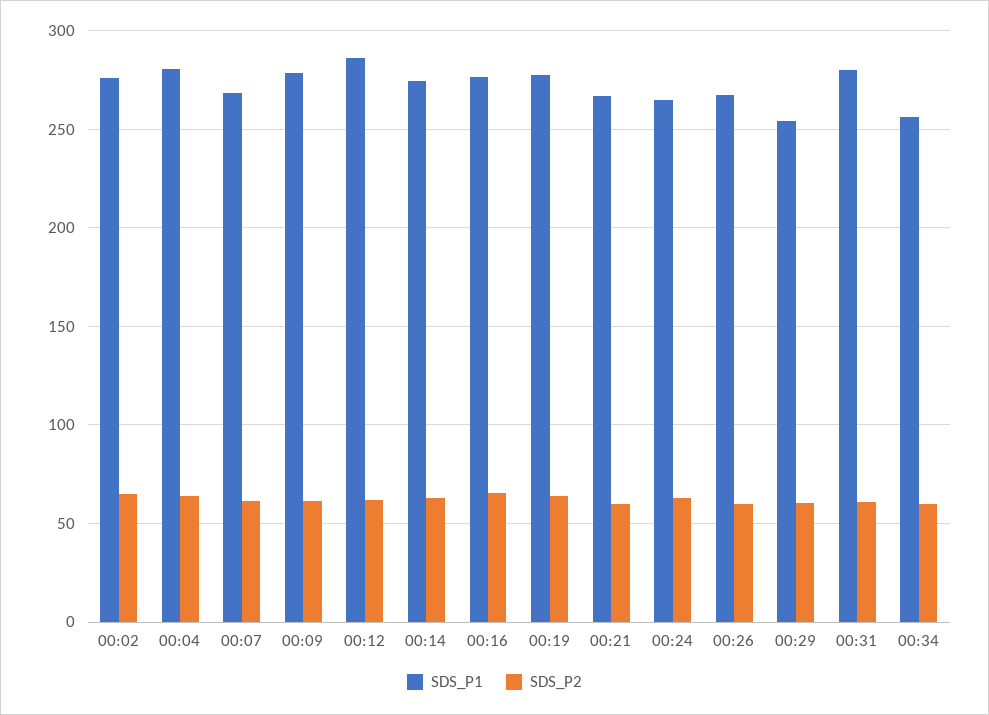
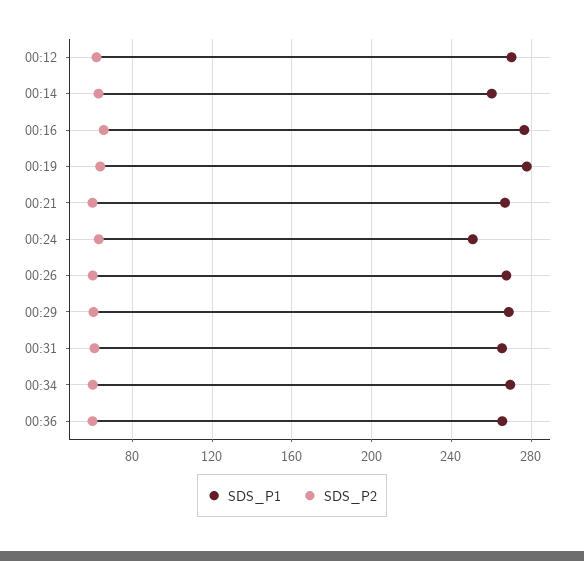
SDS_P1, 00:02: 275 -> none
SDS_P2, 00:02: 65 -> none
SDS_P1, 00:04: 280 -> none
SDS_P2, 00:04: 65 -> none
SDS_P1, 00:07: 270 -> none
SDS_P2, 00:07: 60 -> none
SDS_P1, 00:09: 280 -> none
SDS_P2, 00:09: 60 -> none
SDS_P1, 00:12: 285 -> 270
SDS_P1, 00:14: 275 -> 260
SDS_P1, 00:24: 265 -> 250
SDS_P1, 00:29: 255 -> 270
SDS_P1, 00:31: 280 -> 265
SDS_P1, 00:34: 255 -> 270
SDS_P1, 00:36: none -> 265
SDS_P2, 00:36: none -> 60

